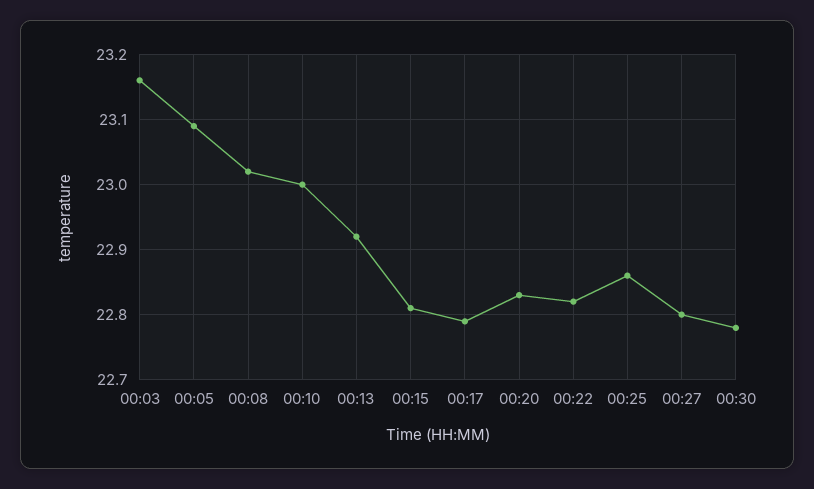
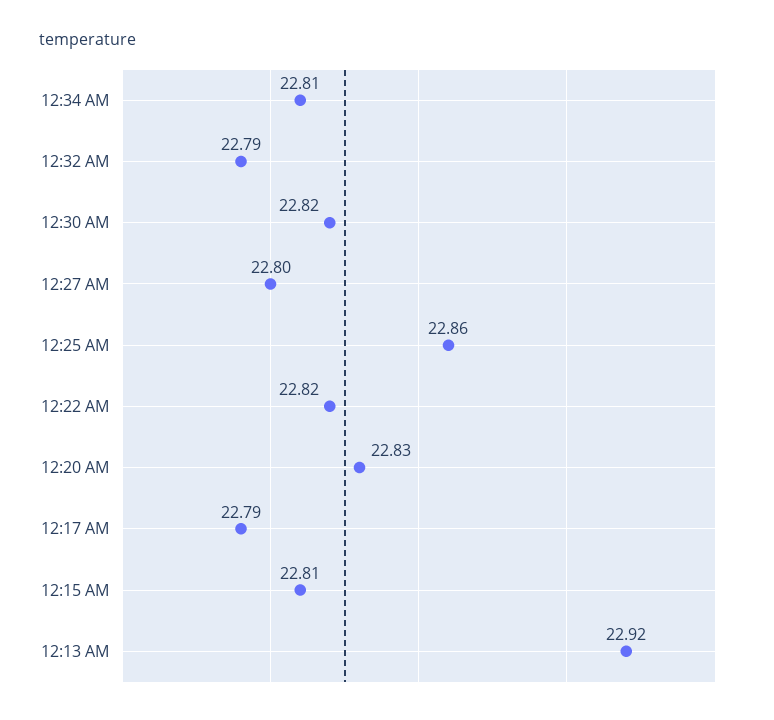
00:03: 23.16 -> none
00:05: 23.09 -> none
00:08: 23.02 -> none
00:10: 23 -> none
00:30: 22.78 -> 22.82
12:34 AM: none -> 22.81
12:32 AM: none -> 22.79

